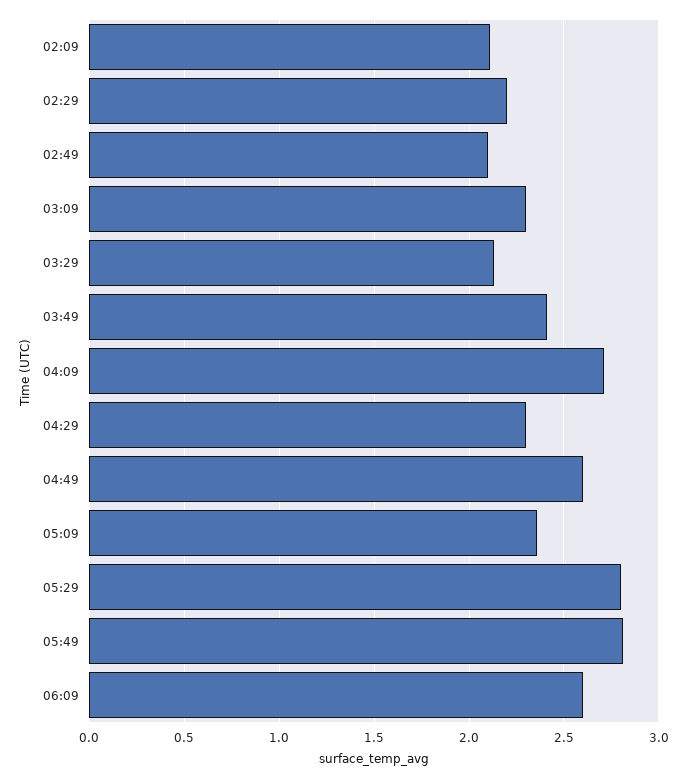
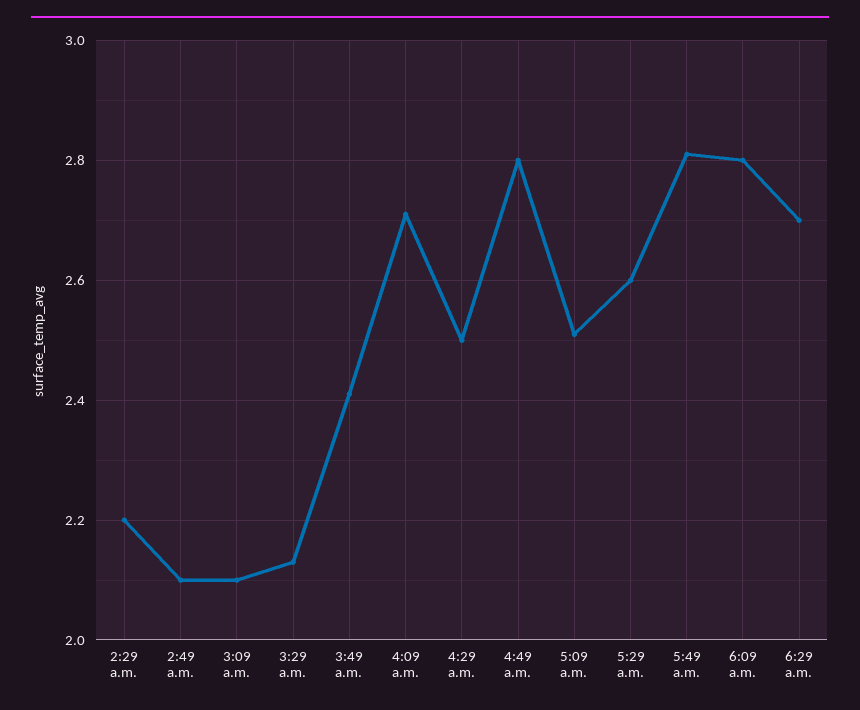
02:09: 2.1 -> none
03:09: 2.3 -> 2.1
04:29: 2.3 -> 2.5
04:49: 2.6 -> 2.8
05:09: 2.35 -> 2.5
05:29: 2.8 -> 2.6
06:09: 2.6 -> 2.8
6:29 a.m.: none -> 2.7

